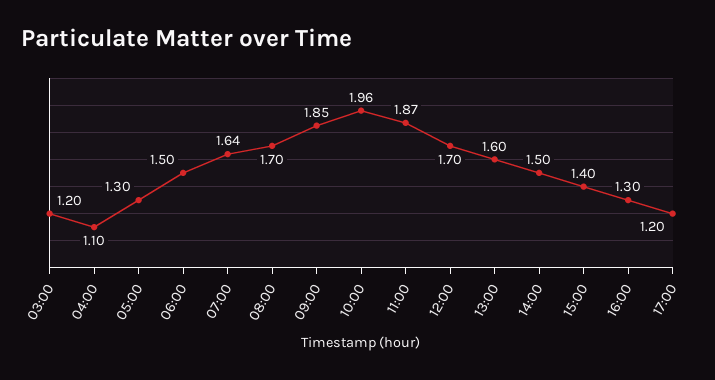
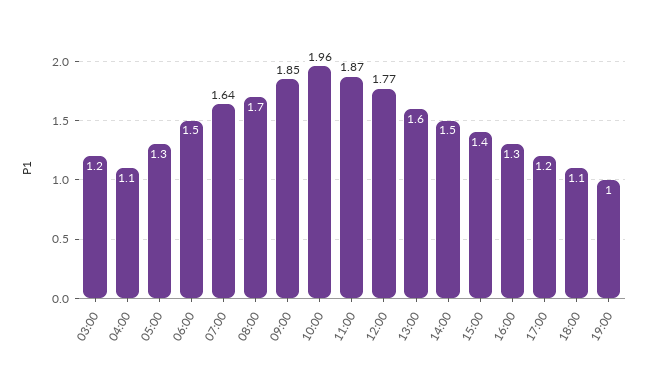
12:00: 1.7 -> 1.77
18:00: none -> 1.1
19:00: none -> 1

